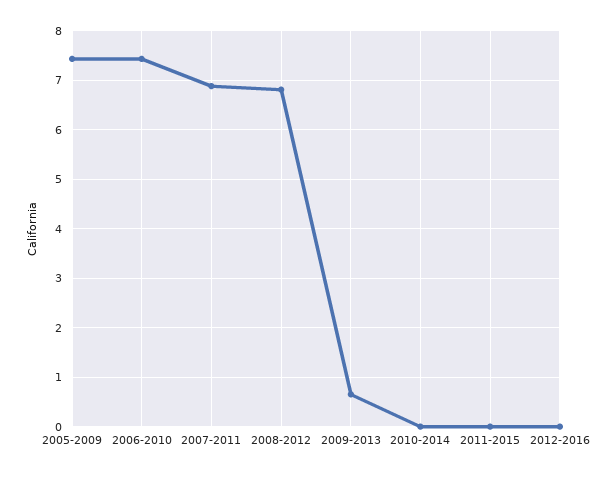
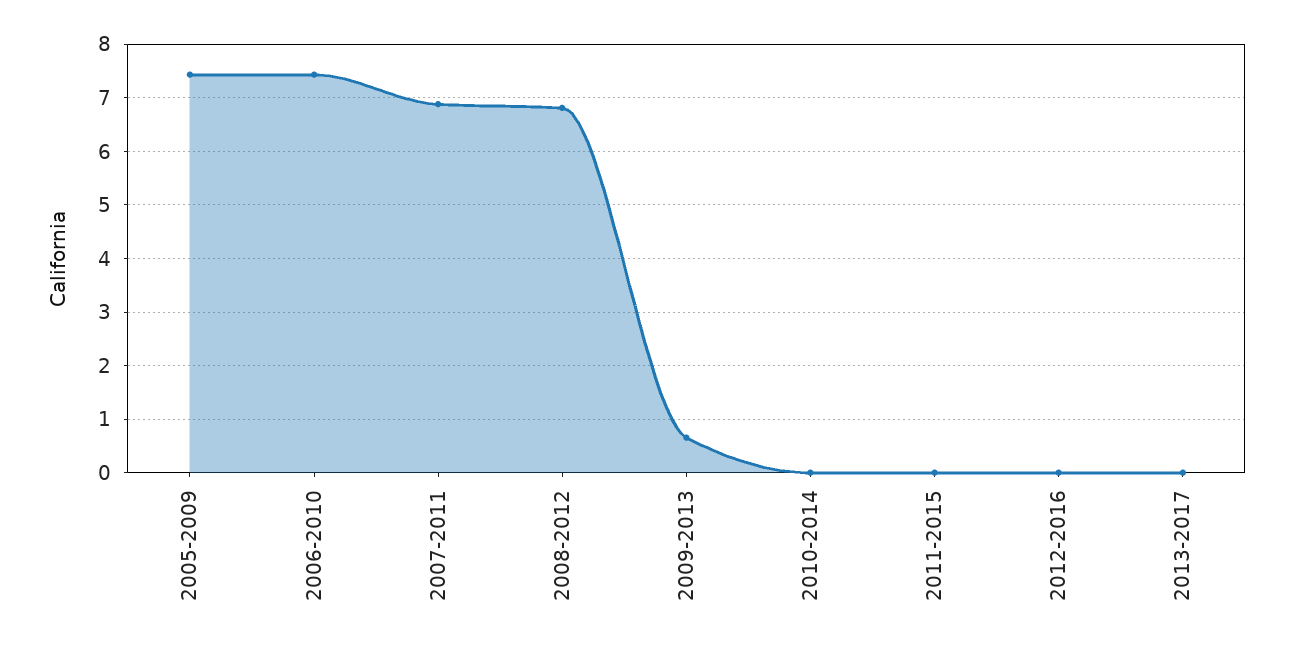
2013-2017: none -> 0

